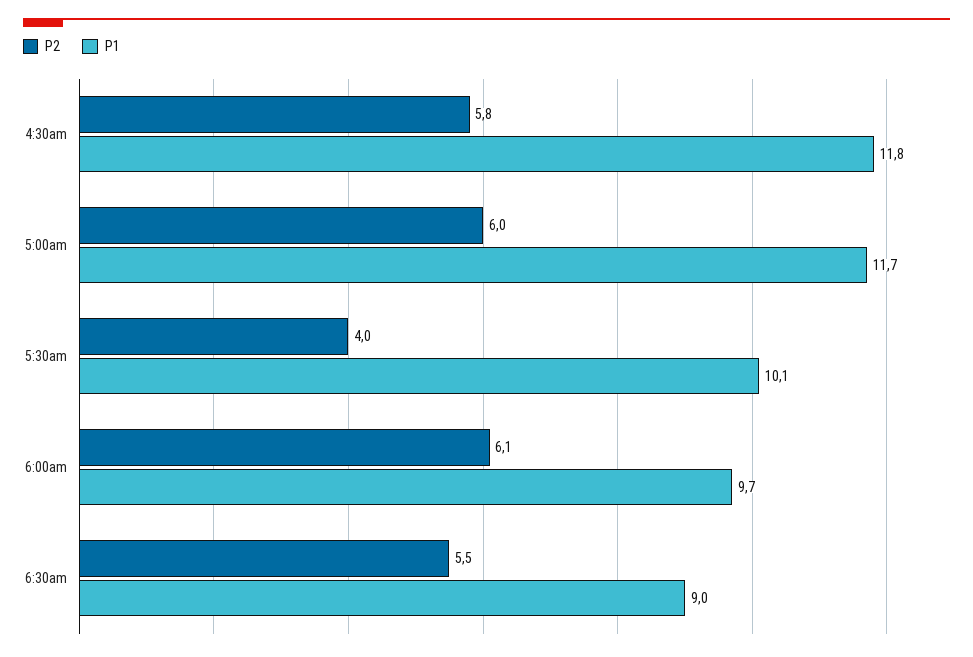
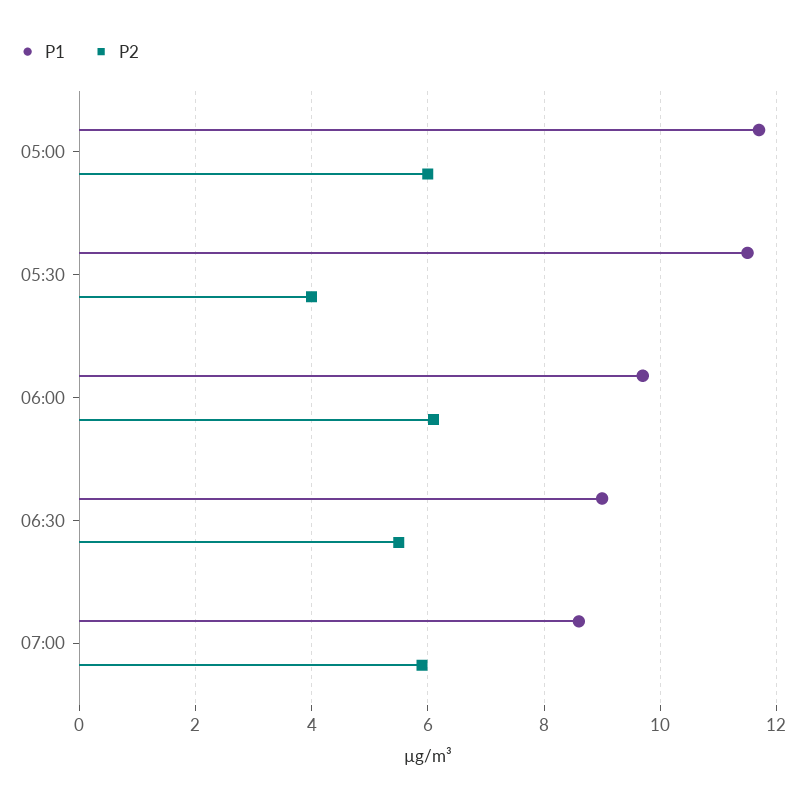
P2, 4:30am: 5.8 -> none
P1, 4:30am: 11.8 -> none
P1, 5:30am: 10.1 -> 11.5
P1, 07:00: none -> 8.5
P2, 07:00: none -> 6

